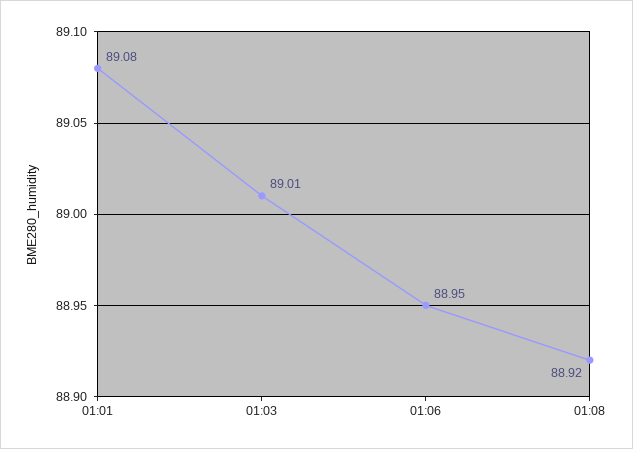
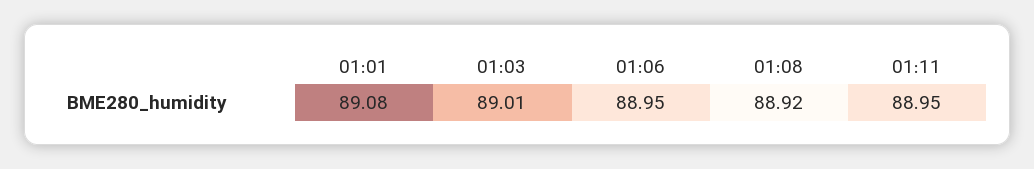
01:11: none -> 88.95

